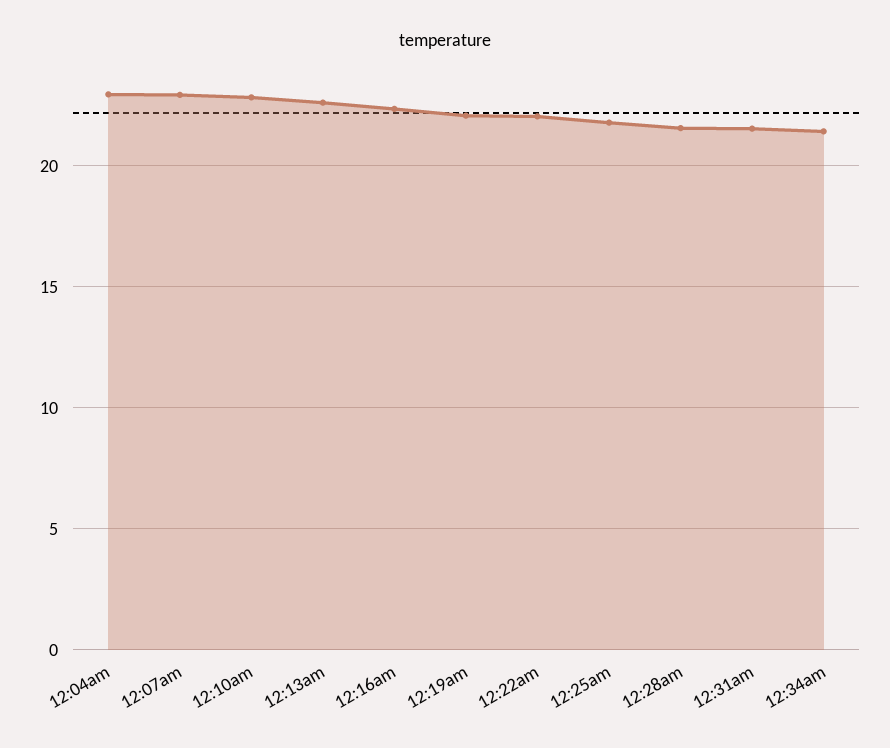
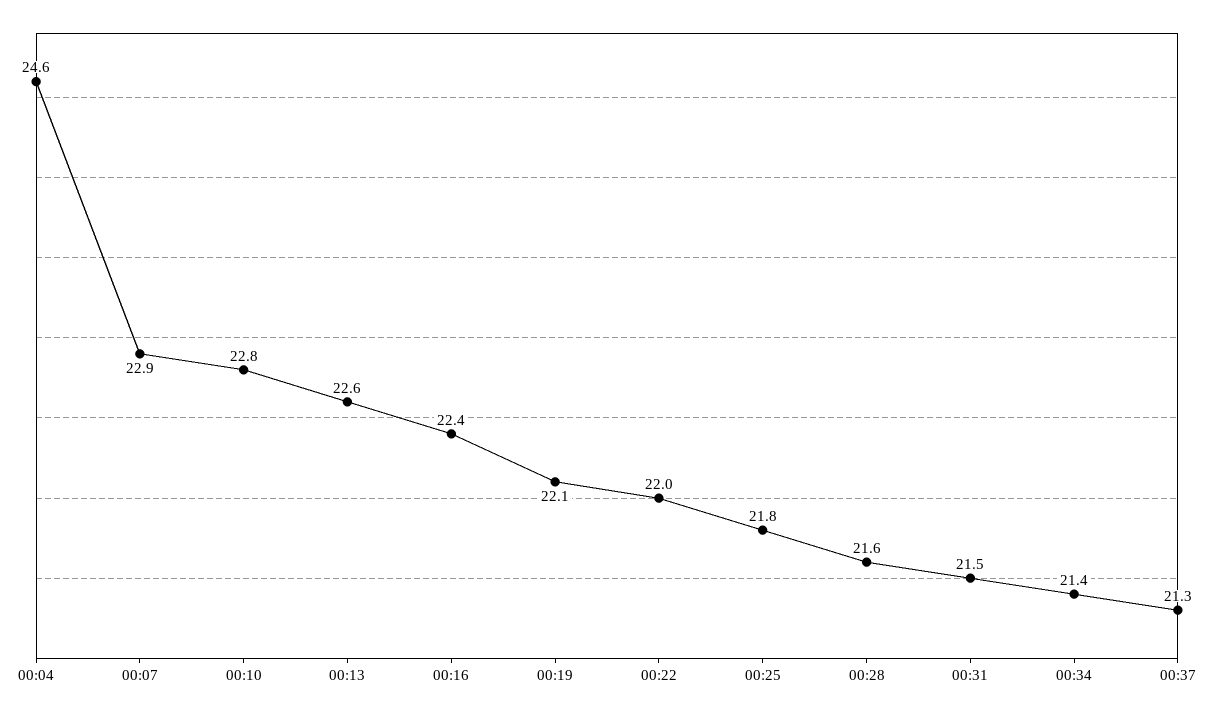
12:04am: 23 -> 24.6
00:37: none -> 21.3

